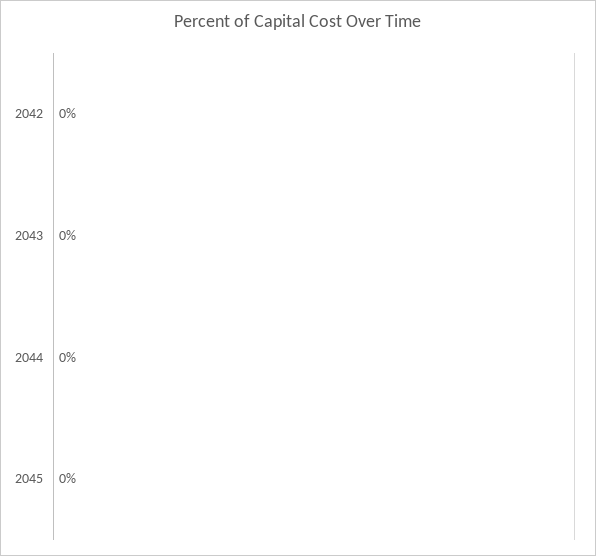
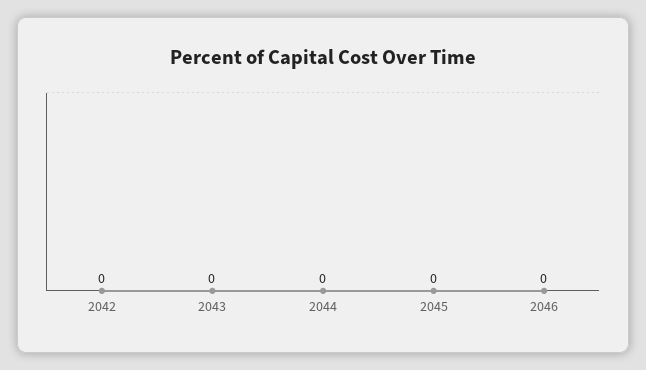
2046: none -> 0

